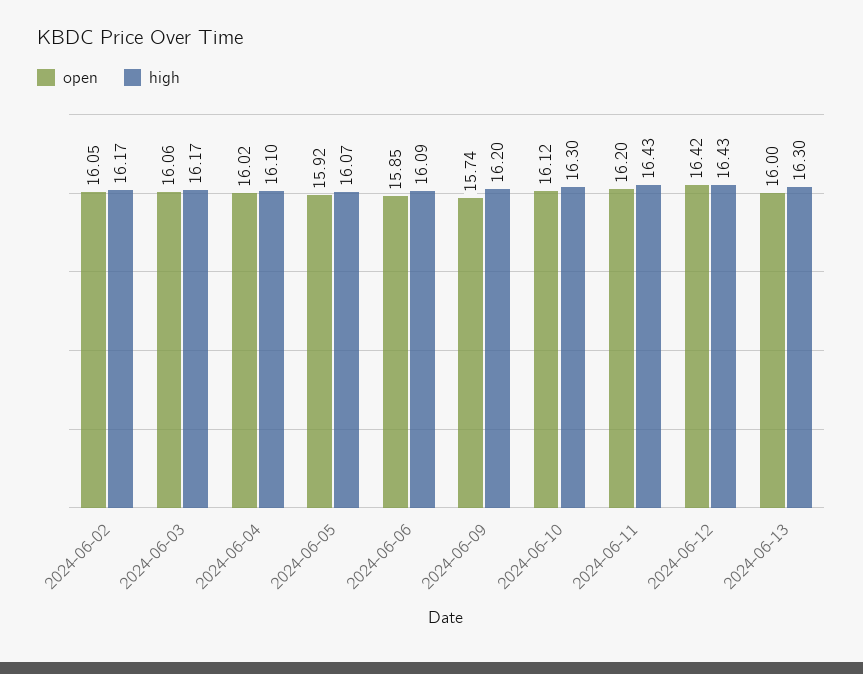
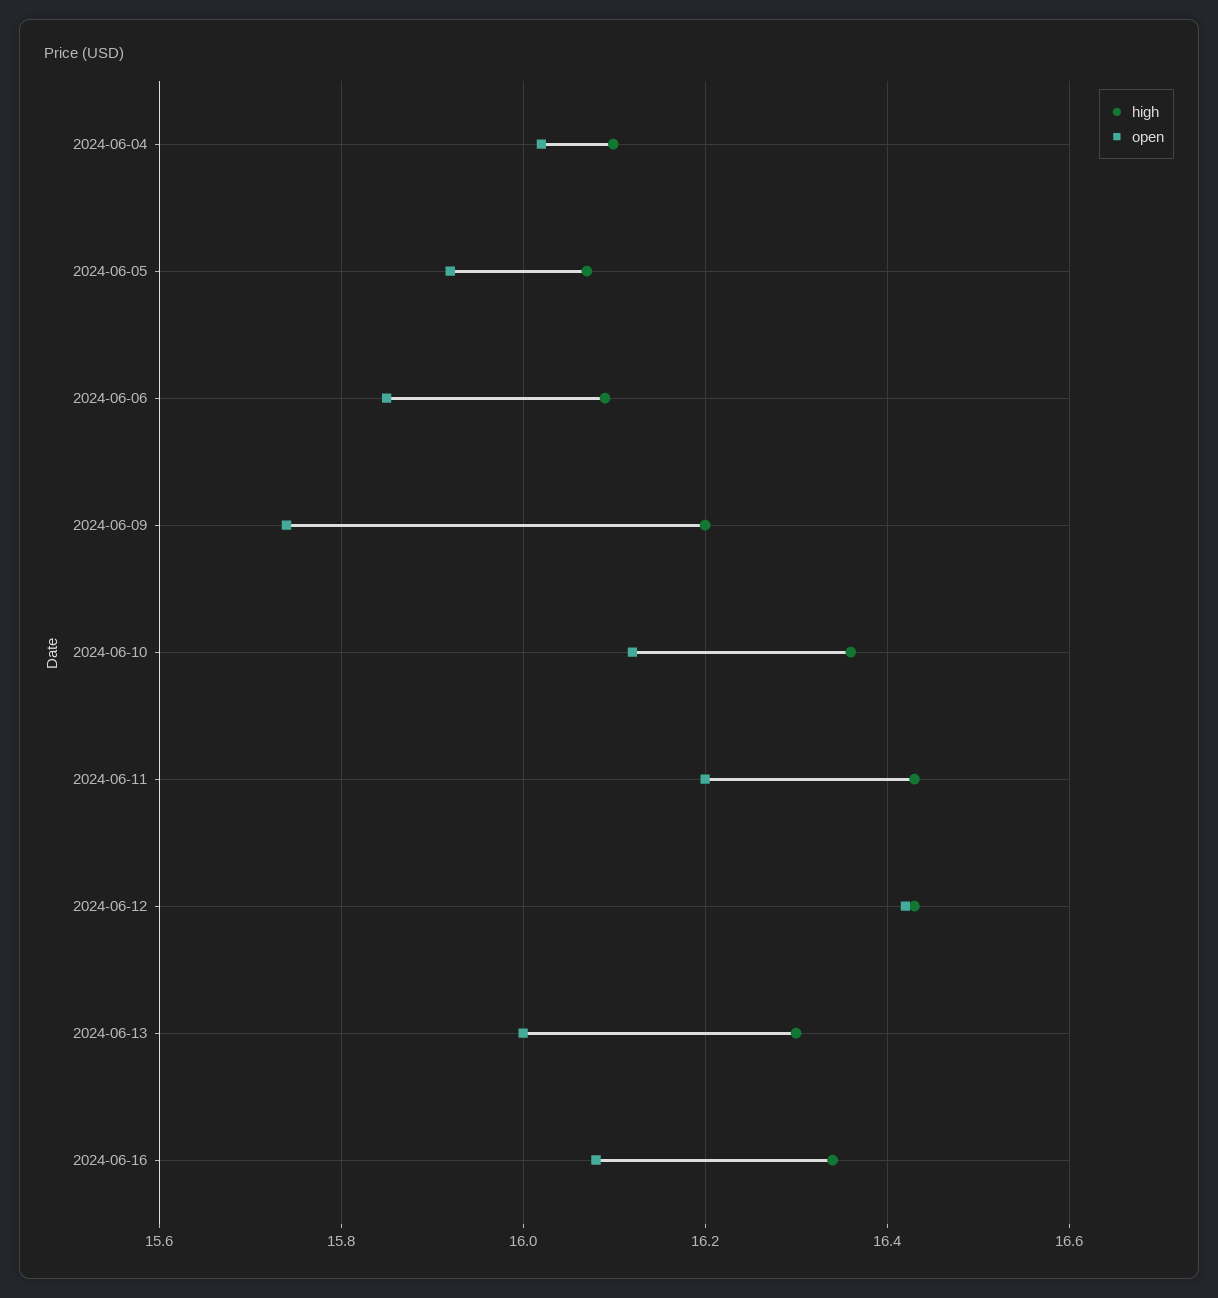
open, 2024-06-02: 16.05 -> none
high, 2024-06-02: 16.17 -> none
open, 2024-06-03: 16.06 -> none
high, 2024-06-03: 16.17 -> none
high, 2024-06-10: 16.3 -> 16.36
high, 2024-06-16: none -> 16.34
open, 2024-06-16: none -> 16.08

